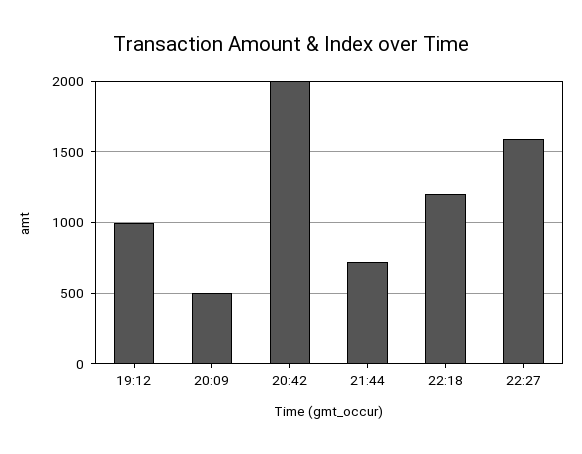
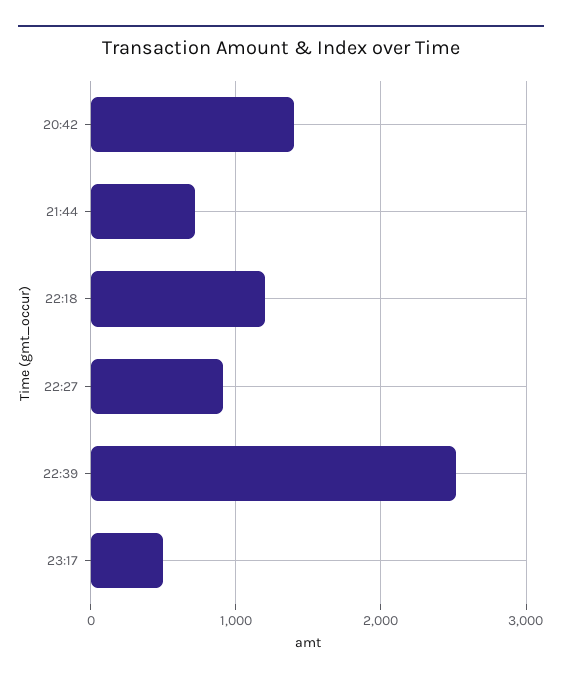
19:12: 1000 -> none
20:09: 500 -> none
20:42: 2000 -> 1400
22:27: 1600 -> 900
22:39: none -> 2500
23:17: none -> 500

